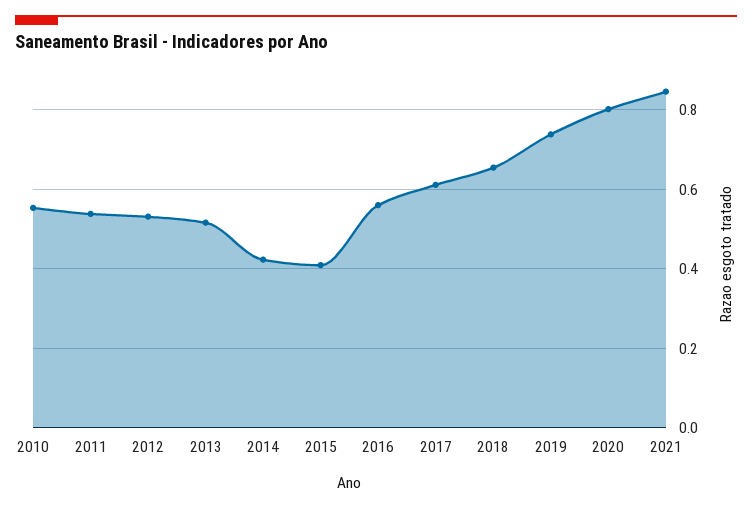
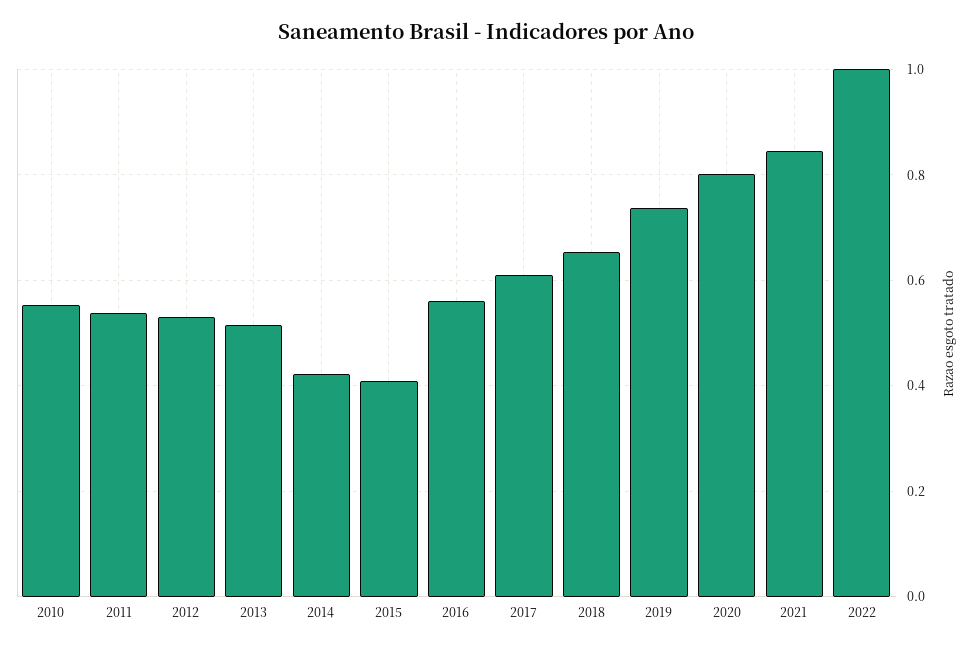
2022: none -> 1

